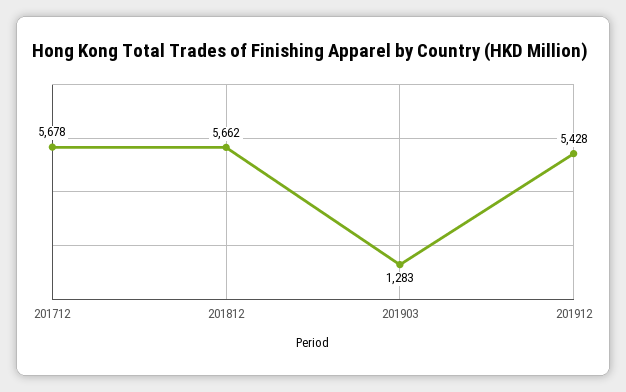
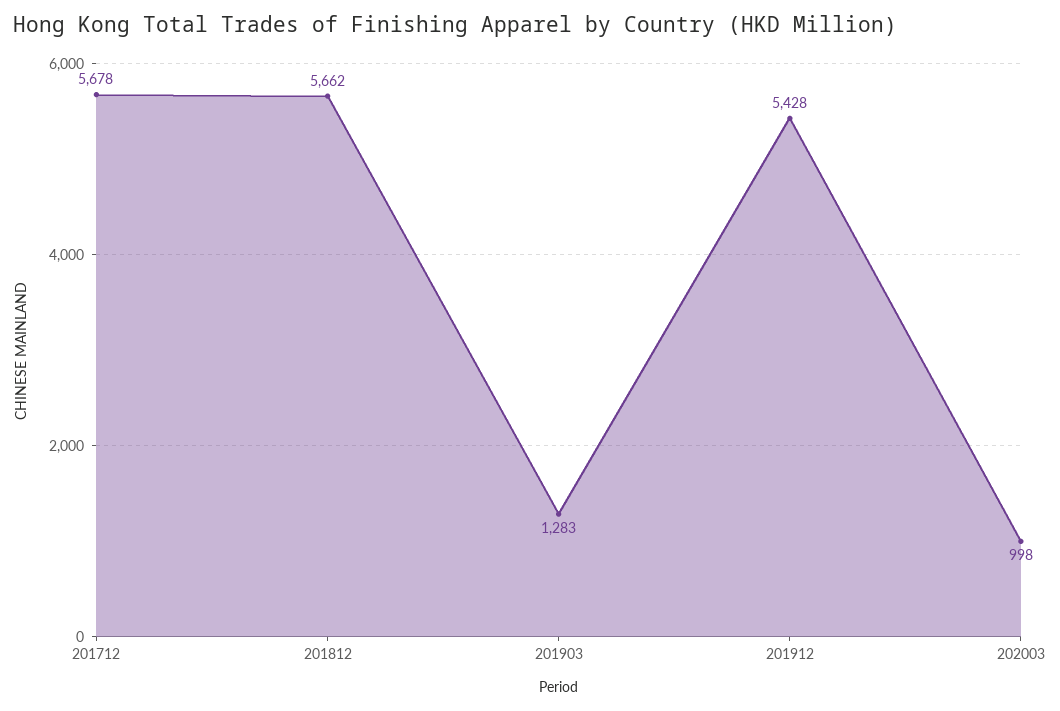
202003: none -> 998

